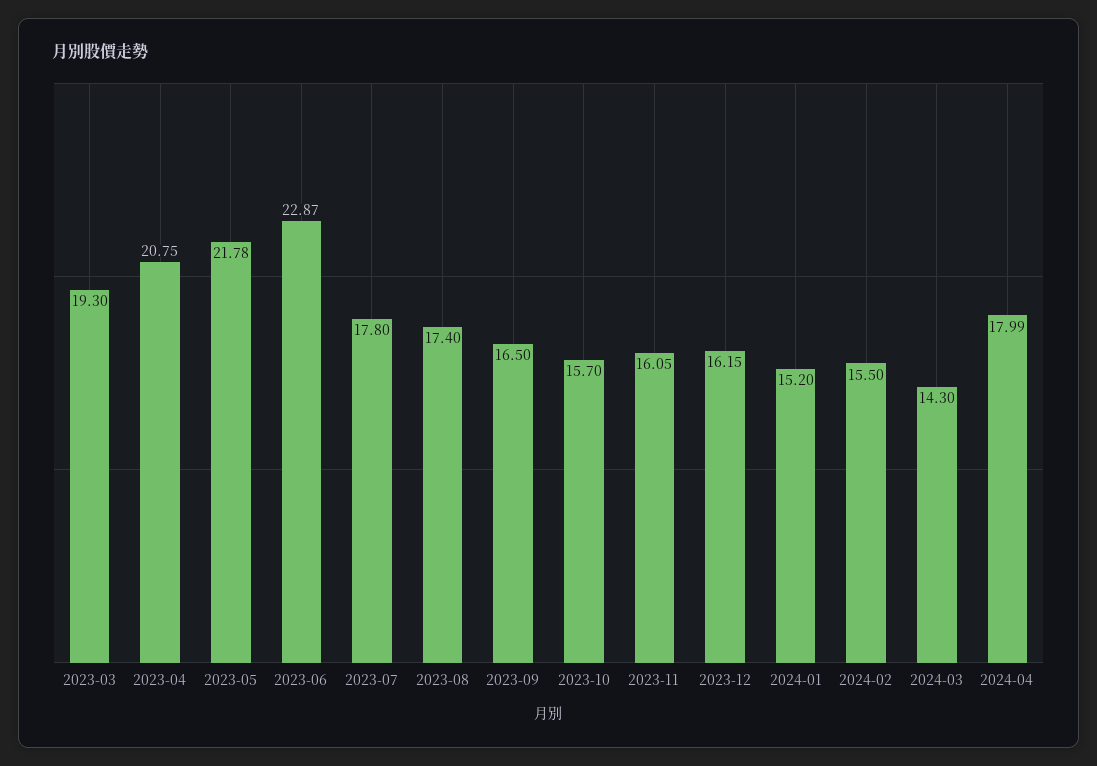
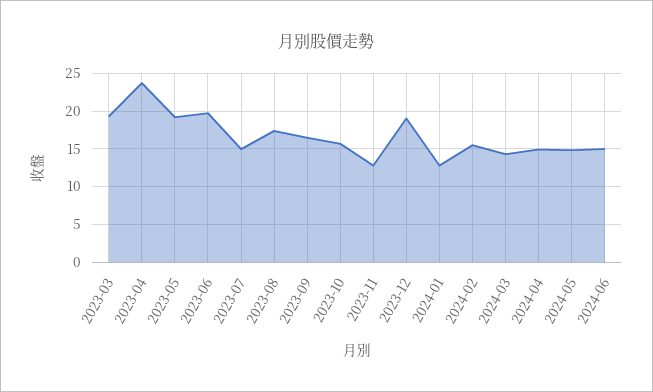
2023-04: 20.75 -> 24
2023-05: 21.78 -> 19
2023-06: 22.87 -> 20
2023-07: 17.8 -> 15
2023-11: 16.05 -> 13
2023-12: 16.15 -> 19
2024-01: 15.2 -> 13
2024-04: 17.99 -> 15
2024-05: none -> 15
2024-06: none -> 15

